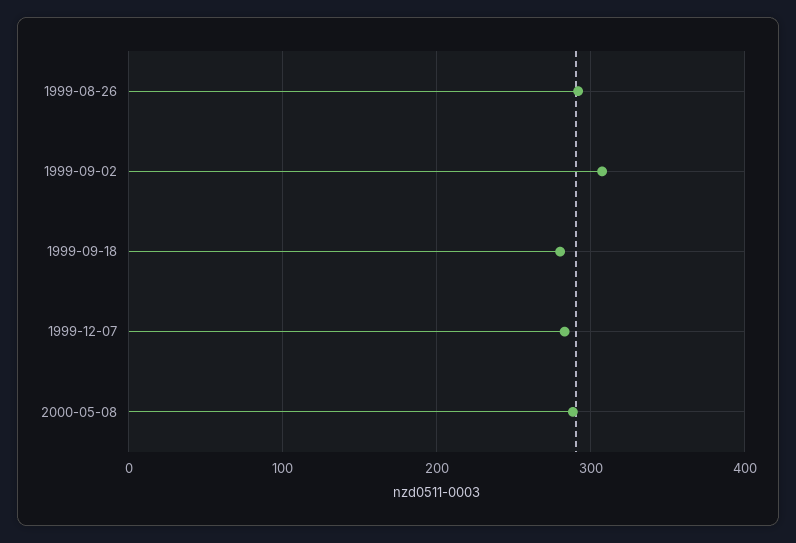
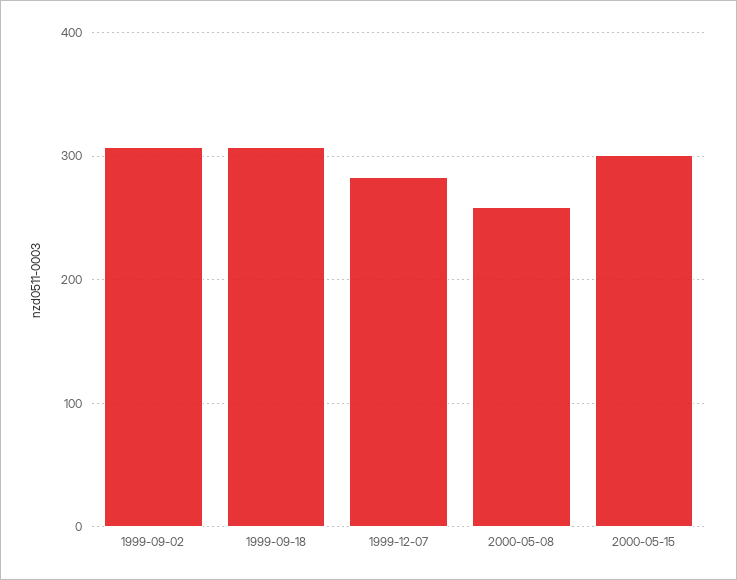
1999-08-26: 290 -> none
1999-09-18: 280 -> 310
2000-05-08: 290 -> 260
2000-05-15: none -> 300

